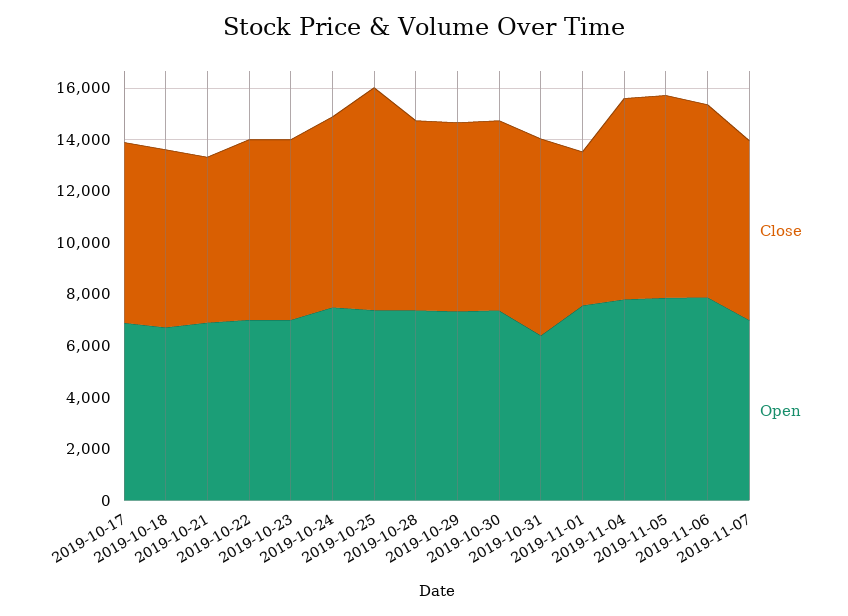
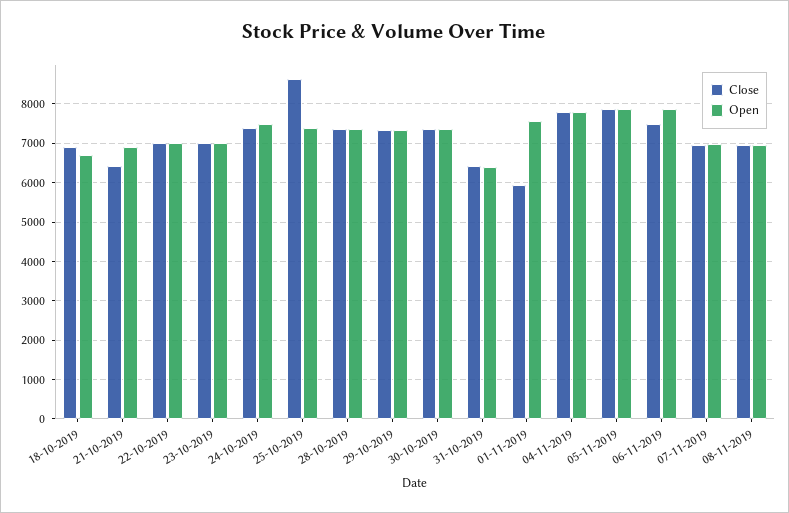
Close, 2019-10-17: 7000 -> none
Open, 2019-10-17: 7000 -> none
Close, 2019-10-31: 7500 -> 6400
Close, 08-11-2019: none -> 7000
Open, 08-11-2019: none -> 7000

